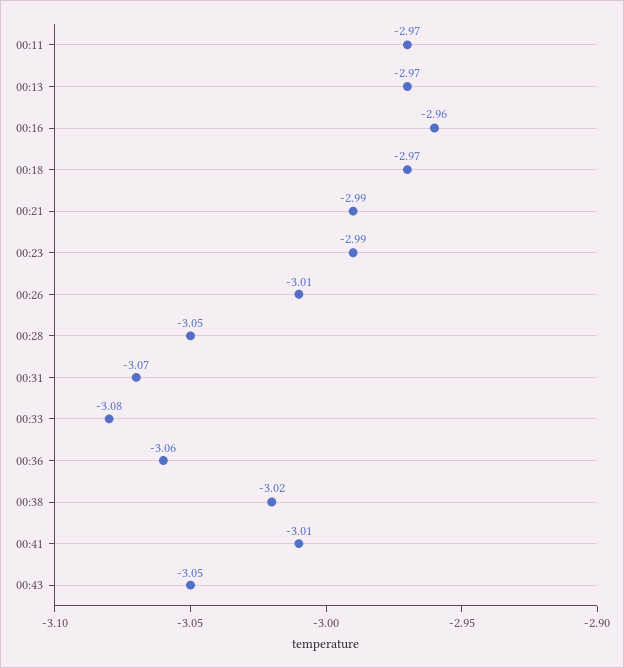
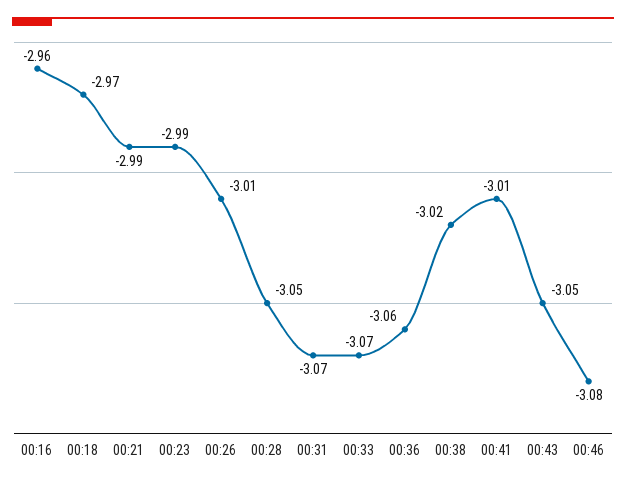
00:11: -2.97 -> none
00:13: -2.97 -> none
00:33: -3.08 -> -3.07
00:46: none -> -3.08

